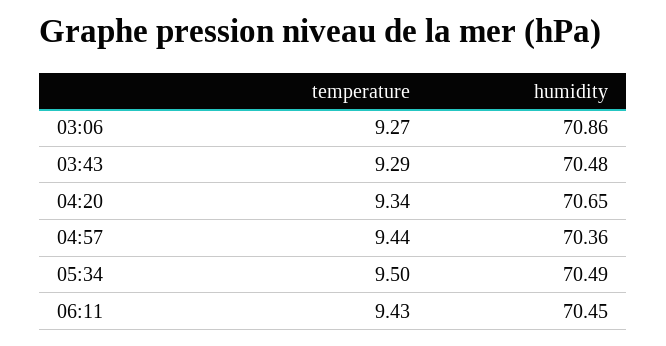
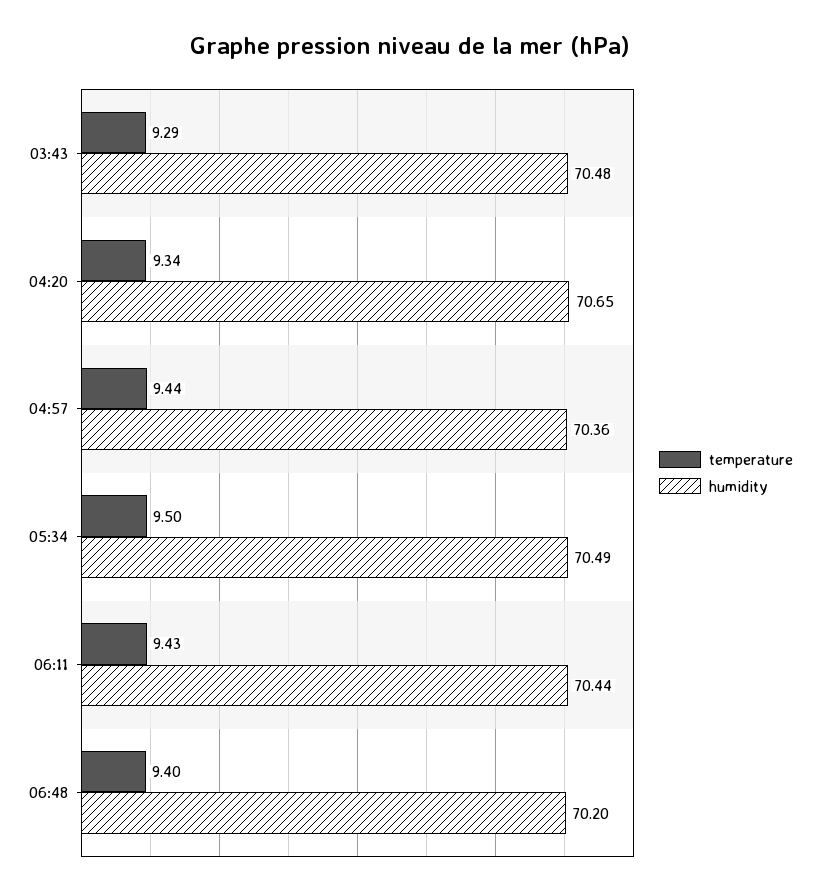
temperature, 03:06: 9.27 -> none
humidity, 03:06: 70.86 -> none
humidity, 06:11: 70.45 -> 70.44
temperature, 06:48: none -> 9.4
humidity, 06:48: none -> 70.2

